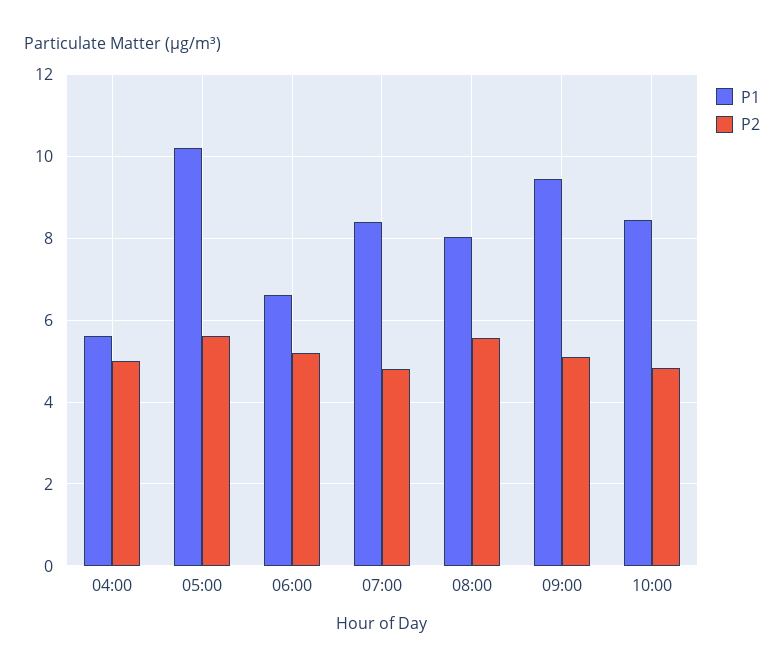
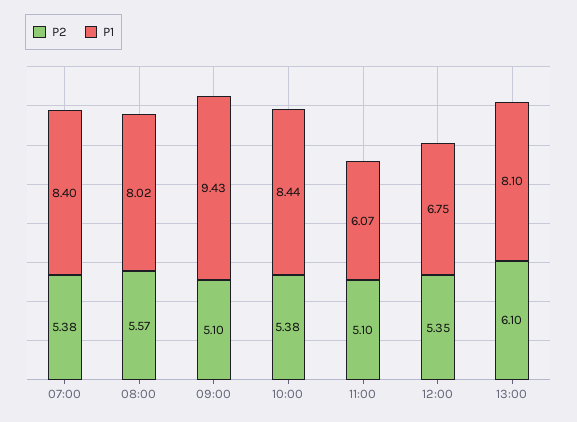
P1, 04:00: 5.6 -> none
P2, 04:00: 5 -> none
P1, 05:00: 10.2 -> none
P2, 05:00: 5.6 -> none
P1, 06:00: 6.6 -> none
P2, 06:00: 5.2 -> none
P2, 07:00: 4.8 -> 5.38
P2, 10:00: 4.8 -> 5.38
P2, 11:00: none -> 5.1
P1, 11:00: none -> 6.07
P2, 12:00: none -> 5.35
P1, 12:00: none -> 6.75
P2, 13:00: none -> 6.1
P1, 13:00: none -> 8.1

